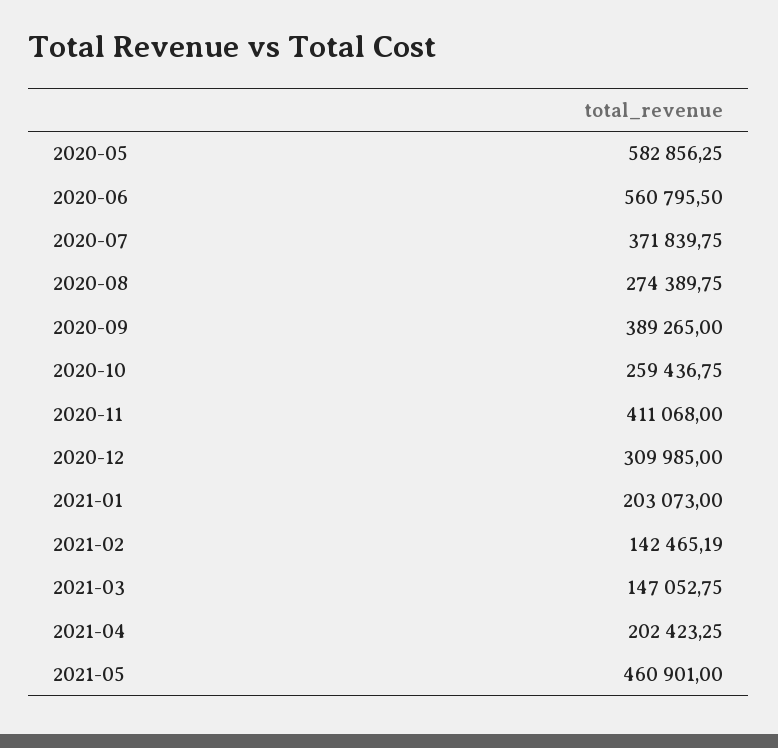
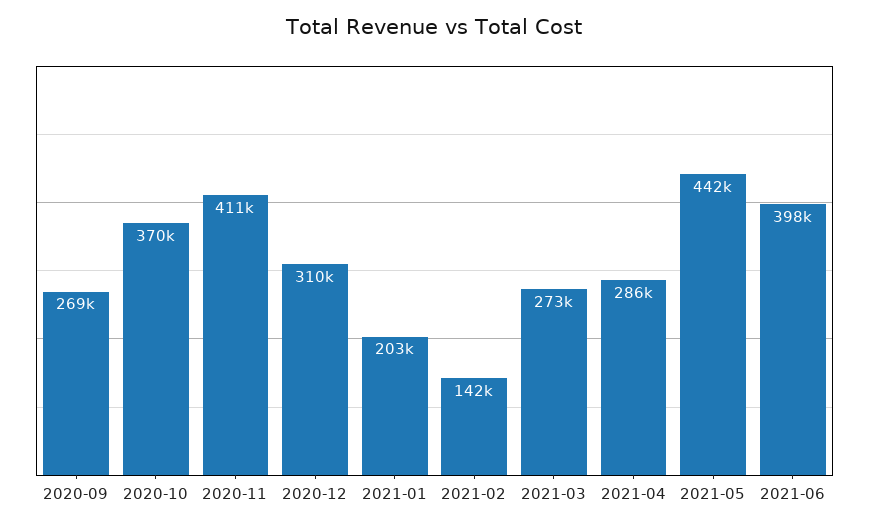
2020-05: 582856.25 -> none
2020-06: 560795.5 -> none
2020-07: 371839.75 -> none
2020-08: 274389.75 -> none
2020-09: 389265 -> 269000
2020-10: 259436.75 -> 370000
2021-03: 147052.75 -> 273000
2021-04: 202423.25 -> 286000
2021-05: 460901 -> 442000
2021-06: none -> 398000

